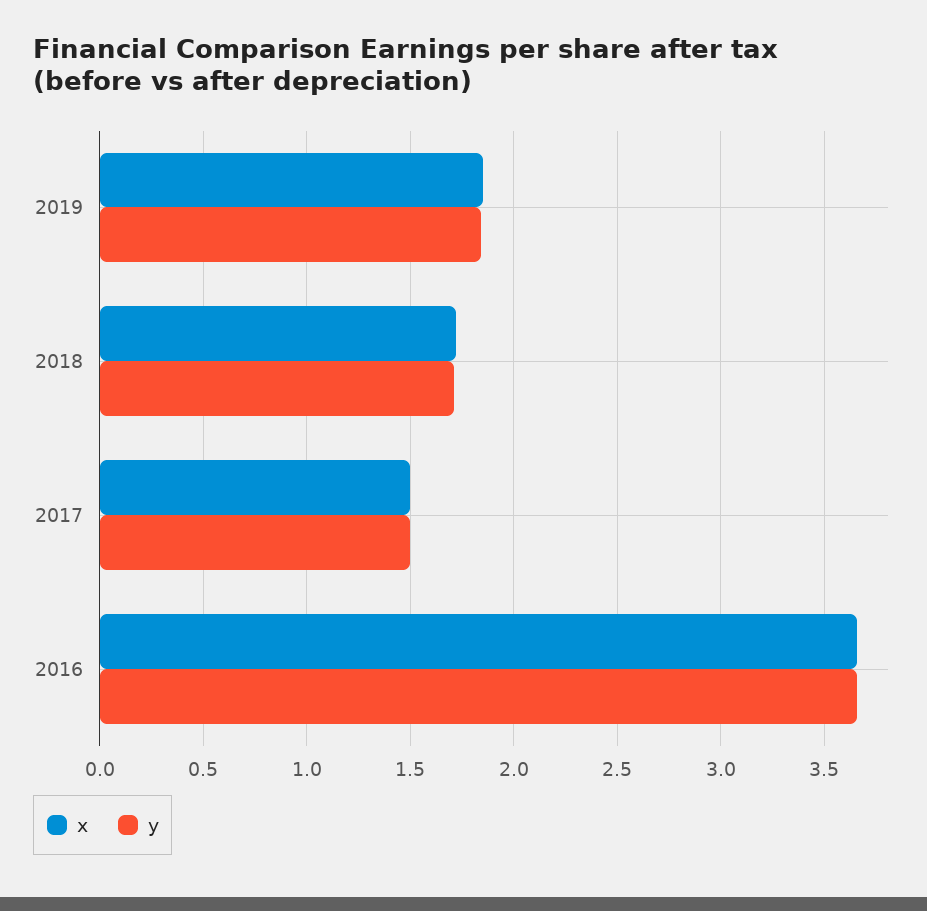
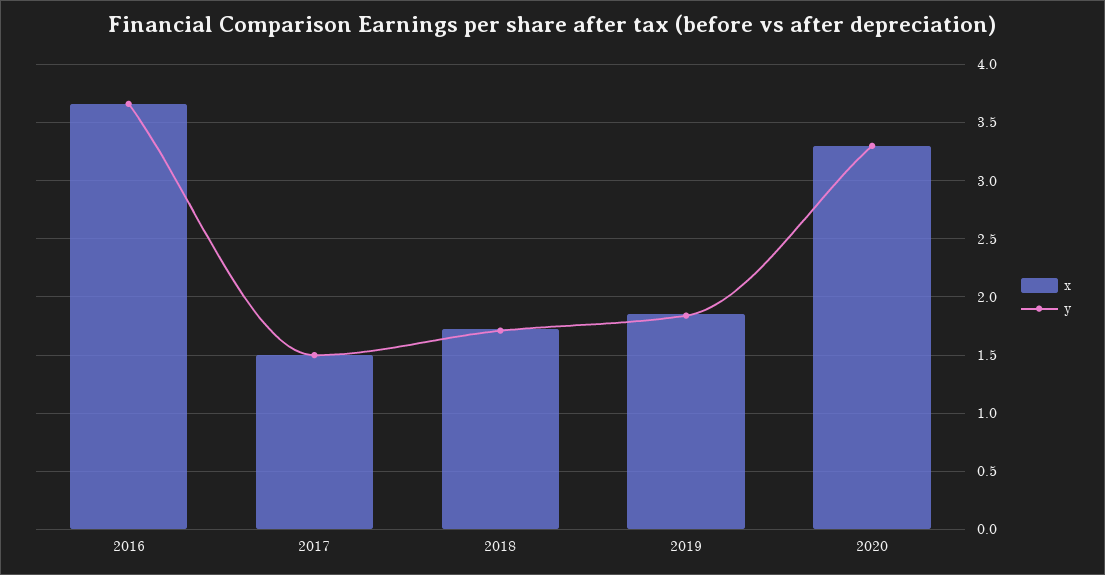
x, 2020: none -> 3.3
y, 2020: none -> 3.3

